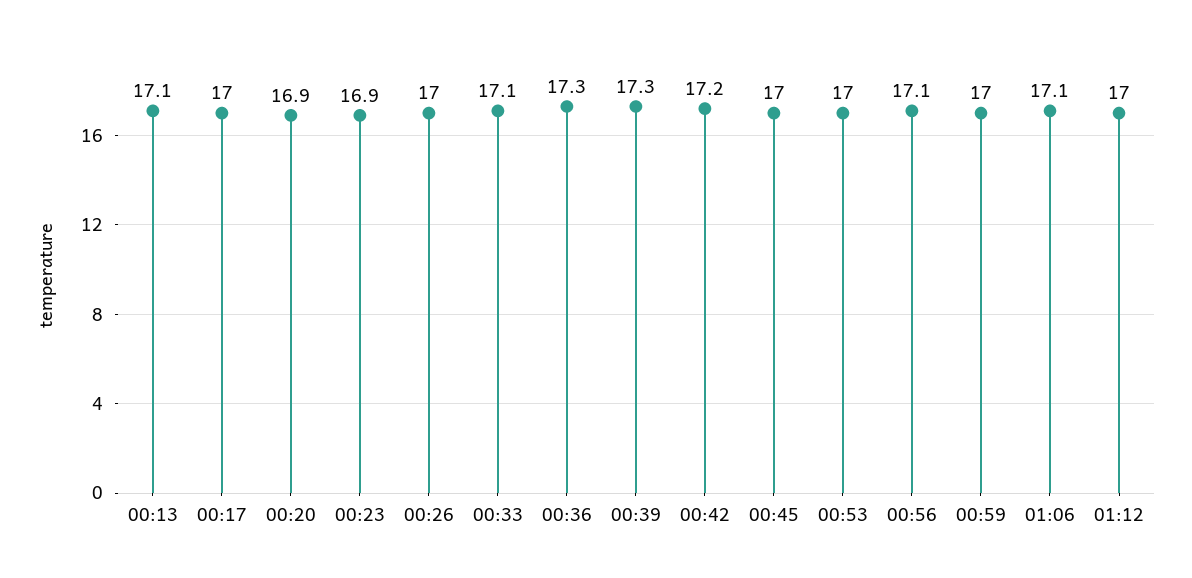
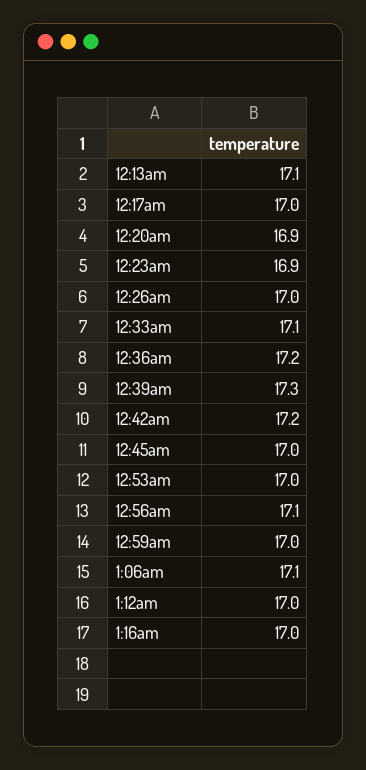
00:36: 17.3 -> 17.2
1:16am: none -> 17

